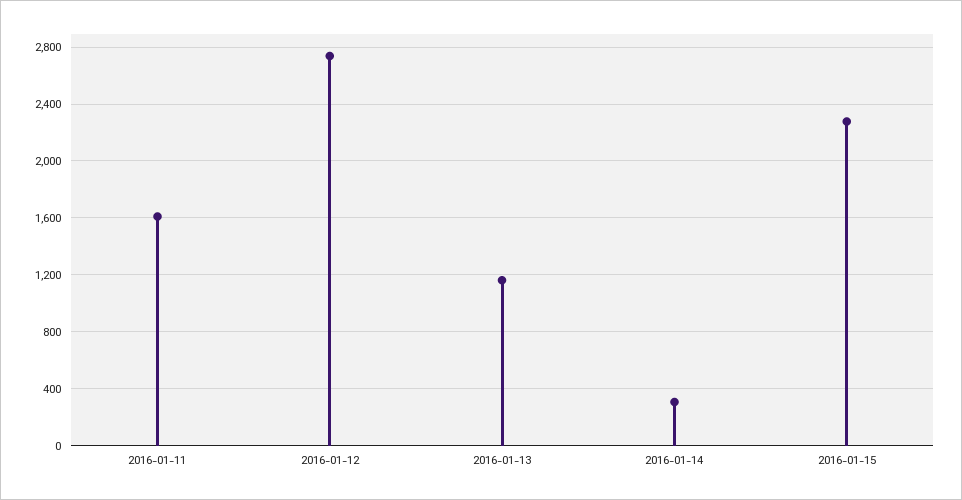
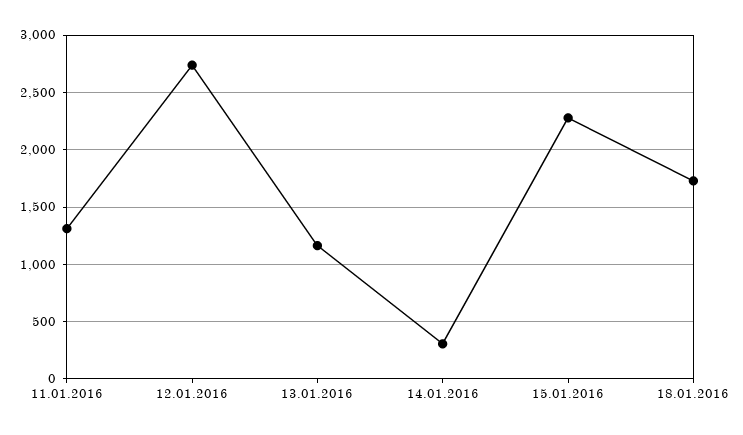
2016-01-11: 1600 -> 1300
18.01.2016: none -> 1700

